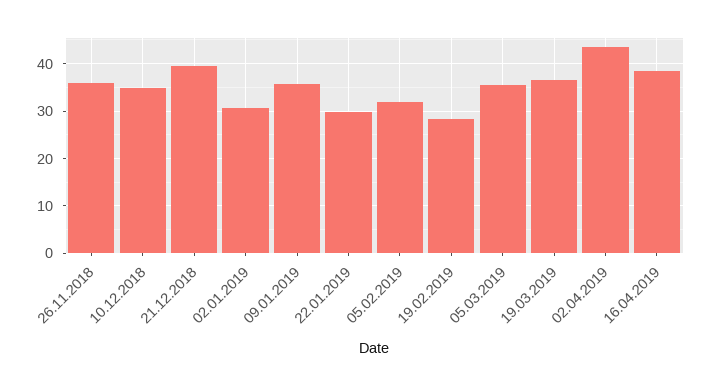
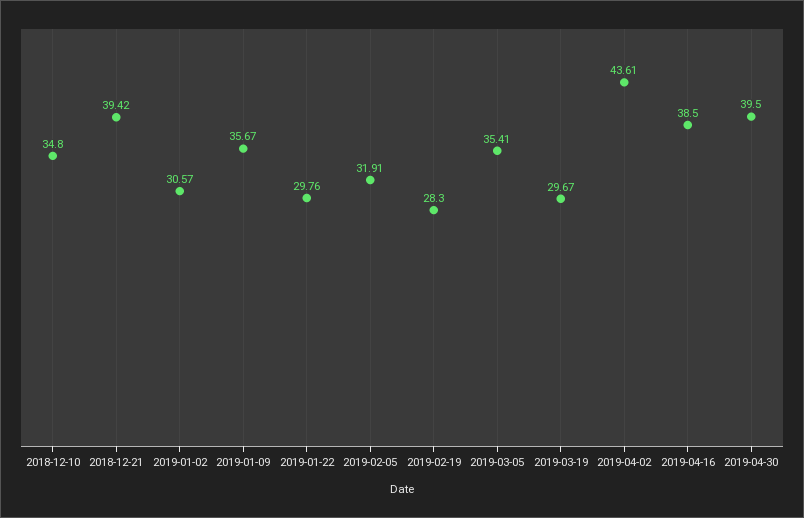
26.11.2018: 36 -> none
19.03.2019: 36 -> 29.67
2019-04-30: none -> 39.5

